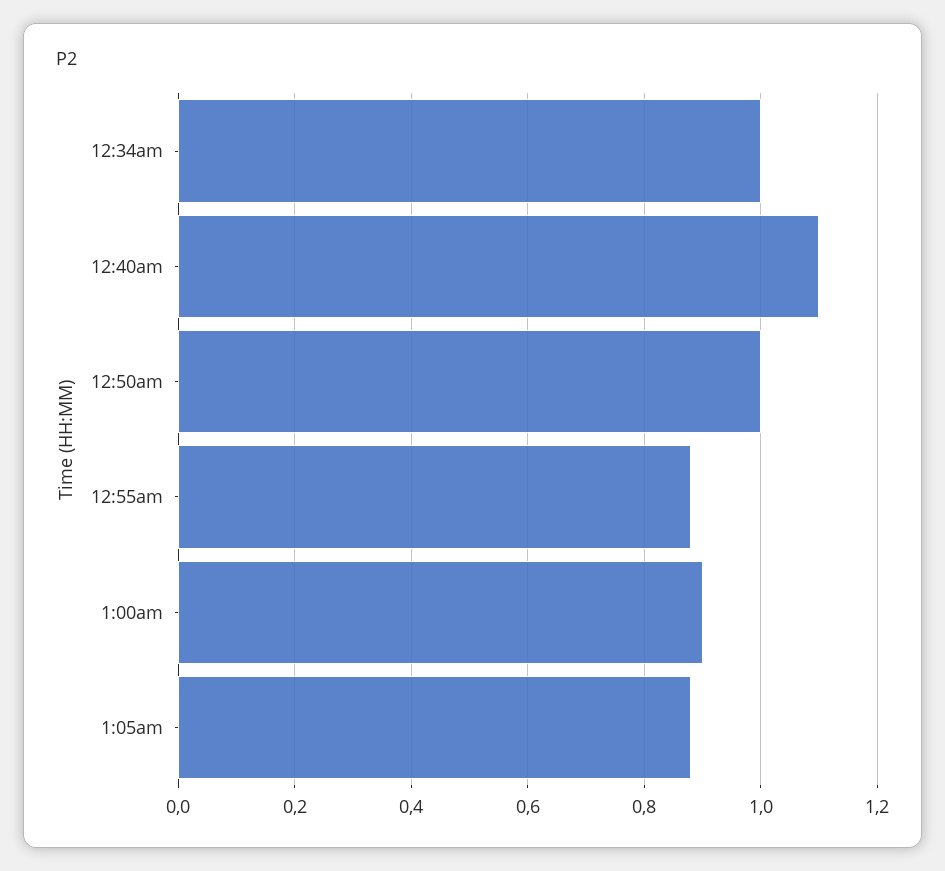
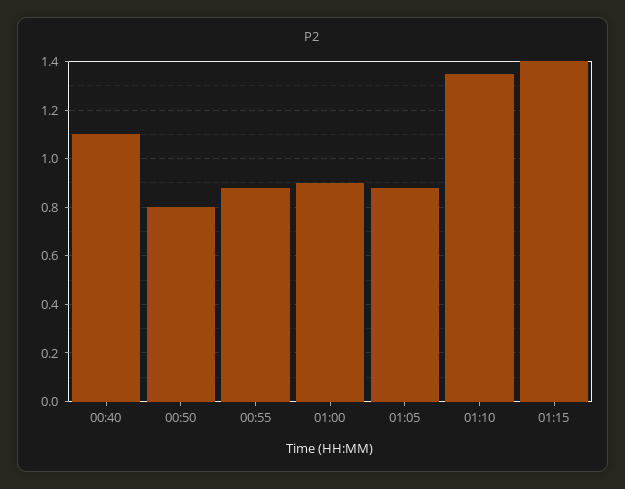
12:34am: 1 -> none
12:50am: 1 -> 0.8
01:10: none -> 1.35
01:15: none -> 1.4

